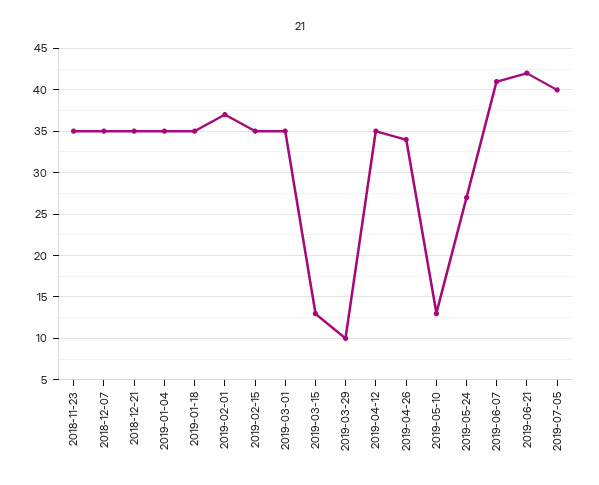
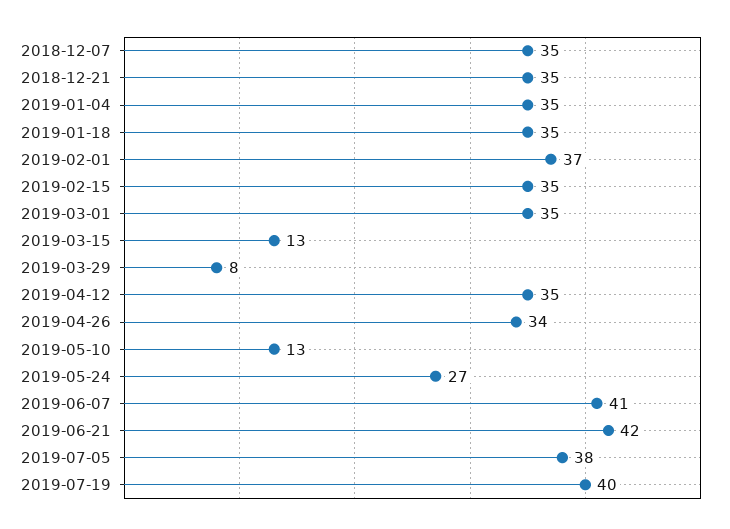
2018-11-23: 35 -> none
2019-03-29: 10 -> 8
2019-07-05: 40 -> 38
2019-07-19: none -> 40

